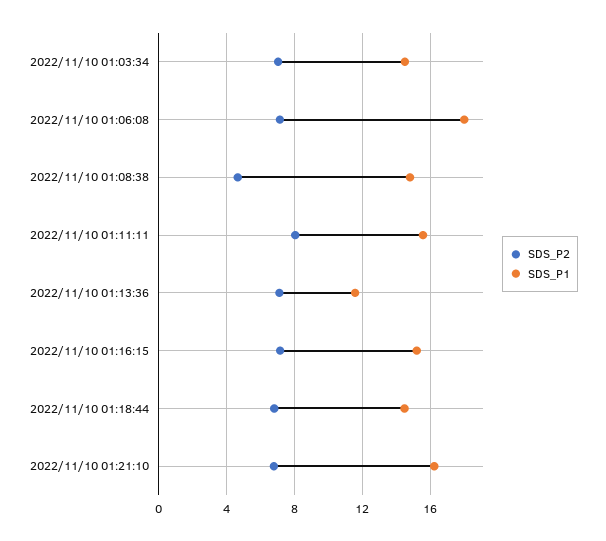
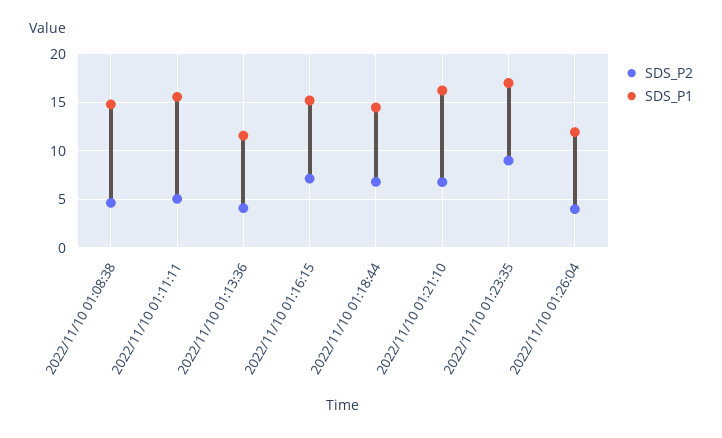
SDS_P2, 2022/11/10 01:03:34: 7 -> none
SDS_P1, 2022/11/10 01:03:34: 14.5 -> none
SDS_P2, 2022/11/10 01:06:08: 7 -> none
SDS_P1, 2022/11/10 01:06:08: 18 -> none
SDS_P2, 2022/11/10 01:11:11: 8 -> 5
SDS_P2, 2022/11/10 01:13:36: 7 -> 4
SDS_P2, 2022/11/10 01:23:35: none -> 9
SDS_P1, 2022/11/10 01:23:35: none -> 17
SDS_P2, 2022/11/10 01:26:04: none -> 4
SDS_P1, 2022/11/10 01:26:04: none -> 12

